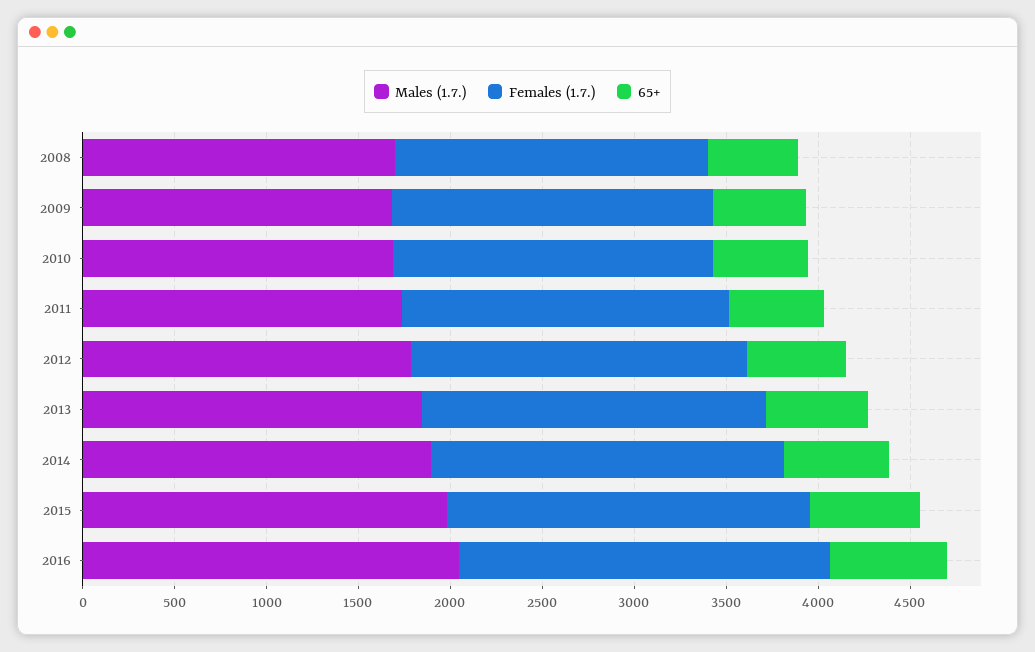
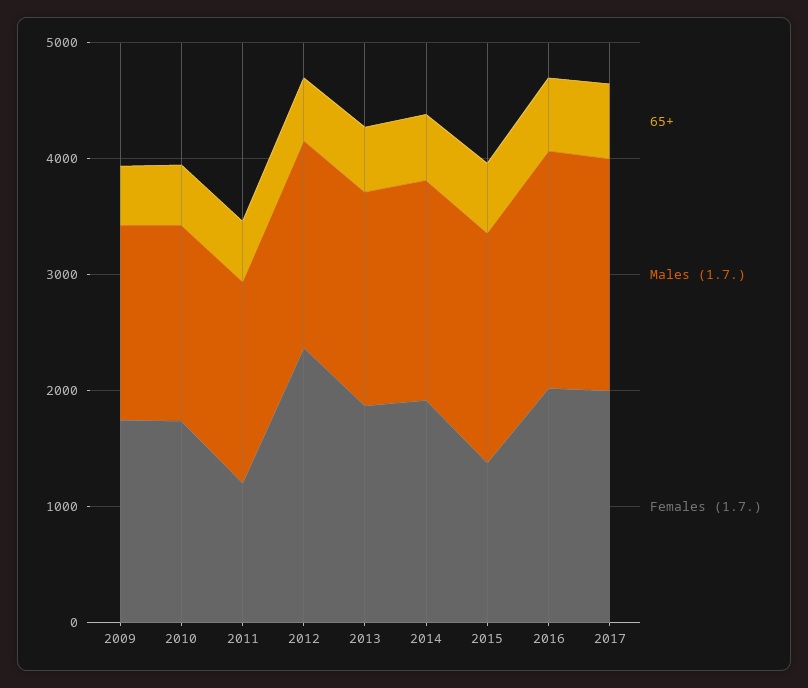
Males (1.7.), 2008: 1700 -> none
Females (1.7.), 2008: 1700 -> none
65+, 2008: 500 -> none
Females (1.7.), 2011: 1800 -> 1200
Females (1.7.), 2012: 1800 -> 2400
Females (1.7.), 2015: 2000 -> 1400
65+, 2017: none -> 600
Males (1.7.), 2017: none -> 2000
Females (1.7.), 2017: none -> 2000

